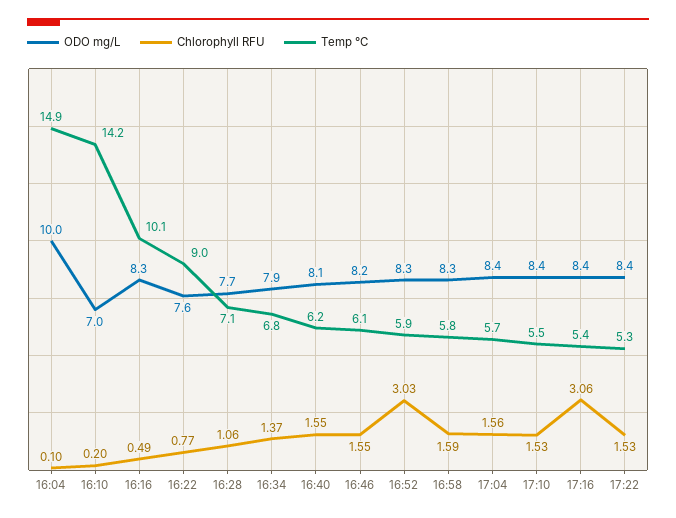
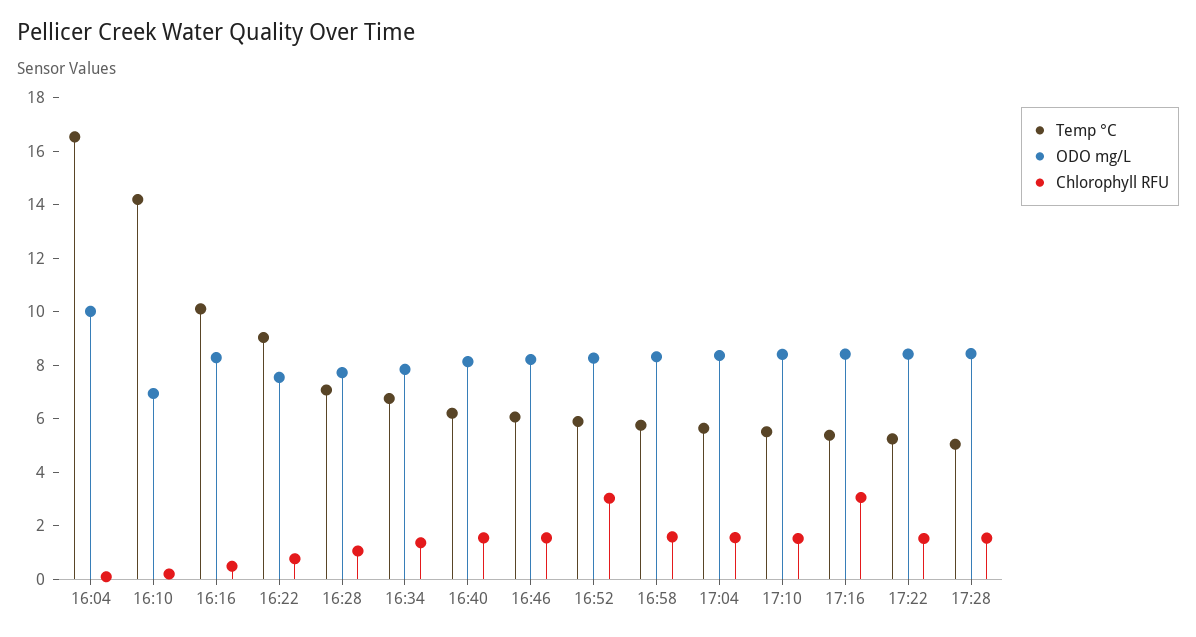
Temp °C, 16:04: 14.9 -> 16.5
Temp °C, 17:28: none -> 5
ODO mg/L, 17:28: none -> 8.5
Chlorophyll RFU, 17:28: none -> 1.5

